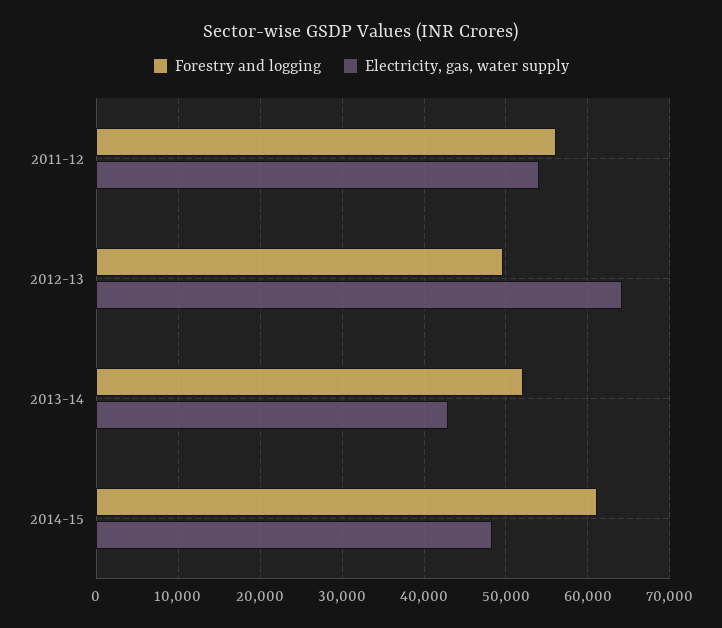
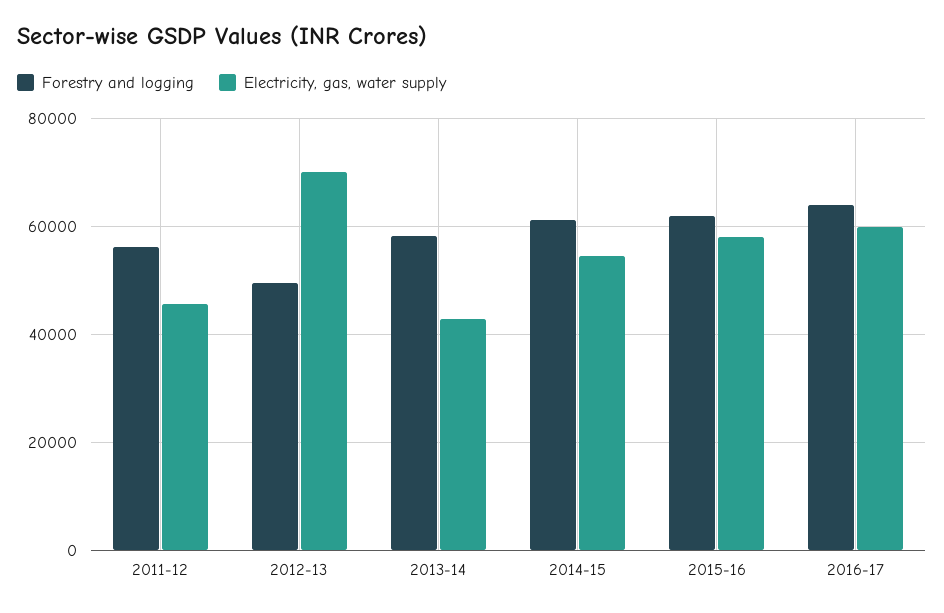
Electricity, gas, water supply, 2011-12: 54000 -> 46000
Electricity, gas, water supply, 2012-13: 64000 -> 70000
Forestry and logging, 2013-14: 52000 -> 58000
Electricity, gas, water supply, 2014-15: 48000 -> 54000
Forestry and logging, 2015-16: none -> 62000
Electricity, gas, water supply, 2015-16: none -> 58000
Forestry and logging, 2016-17: none -> 64000
Electricity, gas, water supply, 2016-17: none -> 60000

